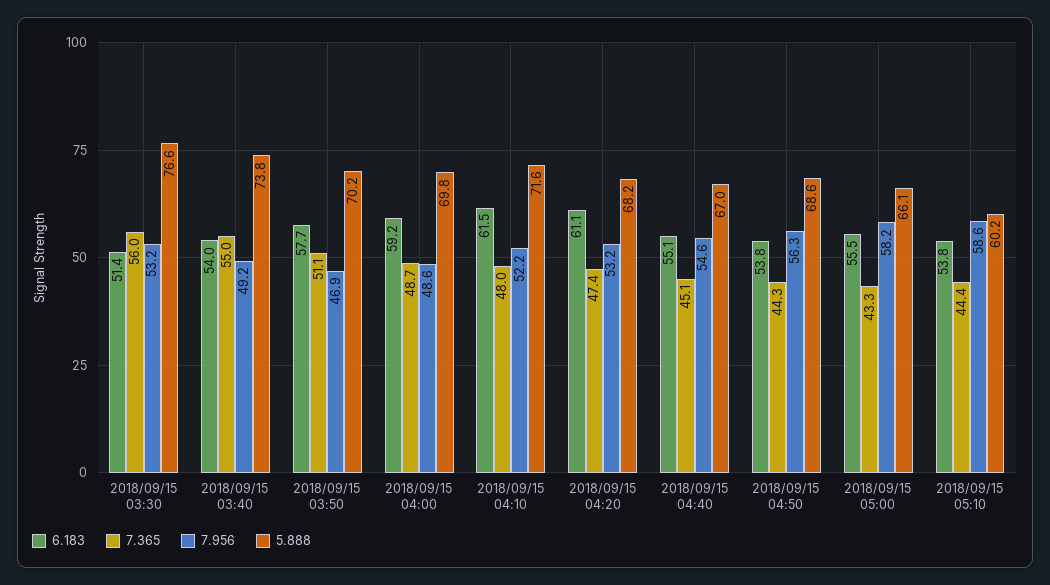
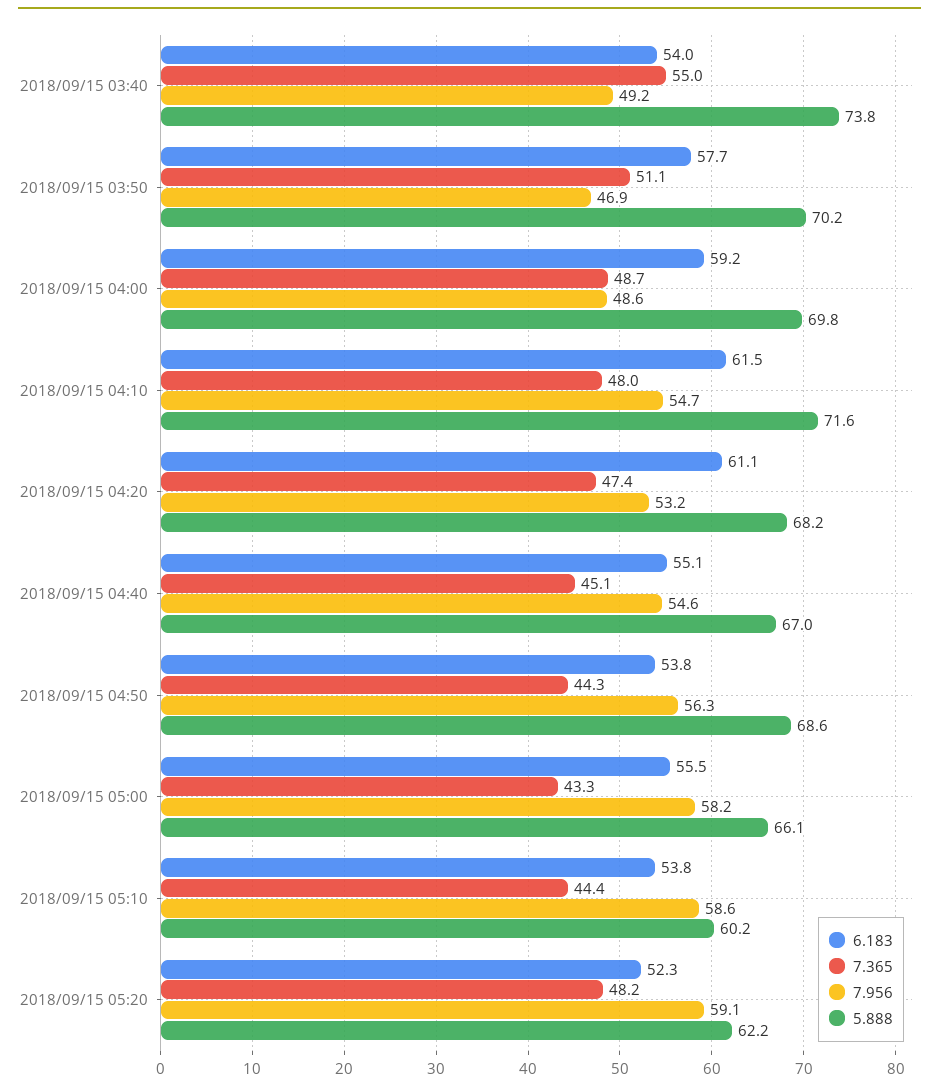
6.183, 2018/09/15 03:30: 51.4 -> none
7.365, 2018/09/15 03:30: 56 -> none
7.956, 2018/09/15 03:30: 53.2 -> none
5.888, 2018/09/15 03:30: 76.6 -> none
7.956, 2018/09/15 04:10: 52.2 -> 54.7
6.183, 2018/09/15 05:20: none -> 52.3
7.365, 2018/09/15 05:20: none -> 48.2
7.956, 2018/09/15 05:20: none -> 59.1
5.888, 2018/09/15 05:20: none -> 62.2

